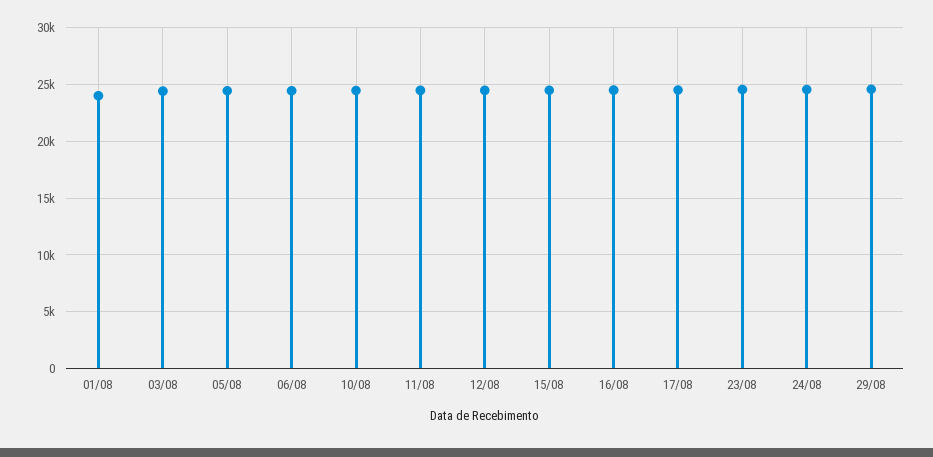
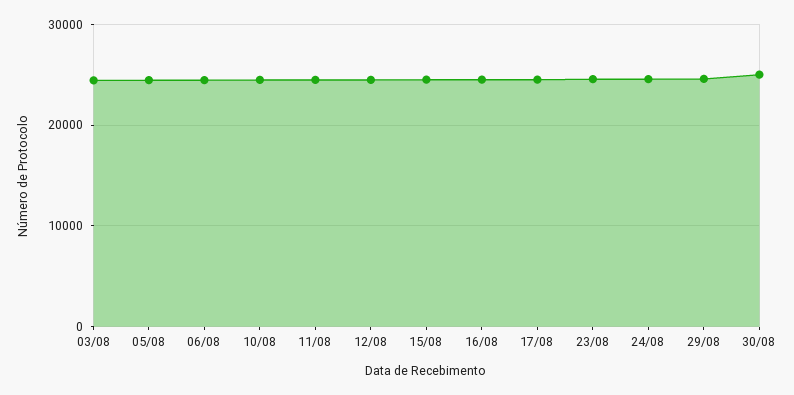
01/08: 24000 -> none
30/08: none -> 25000

